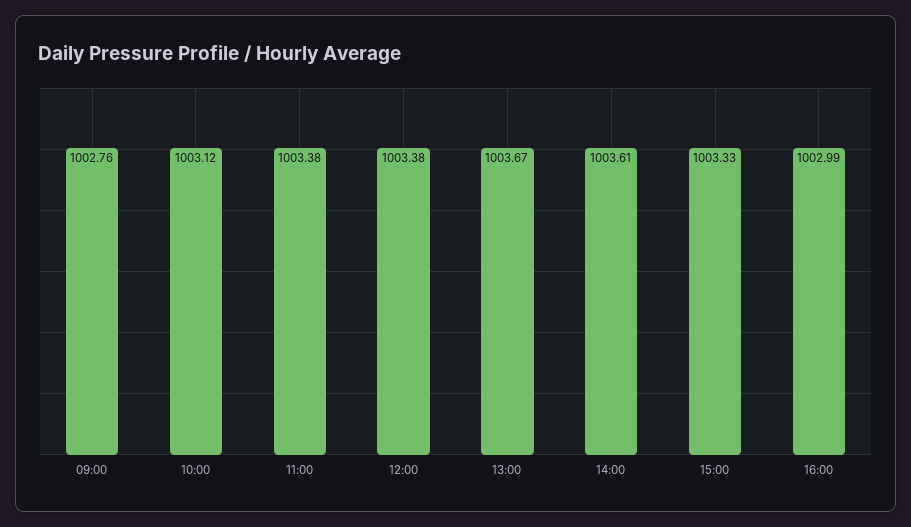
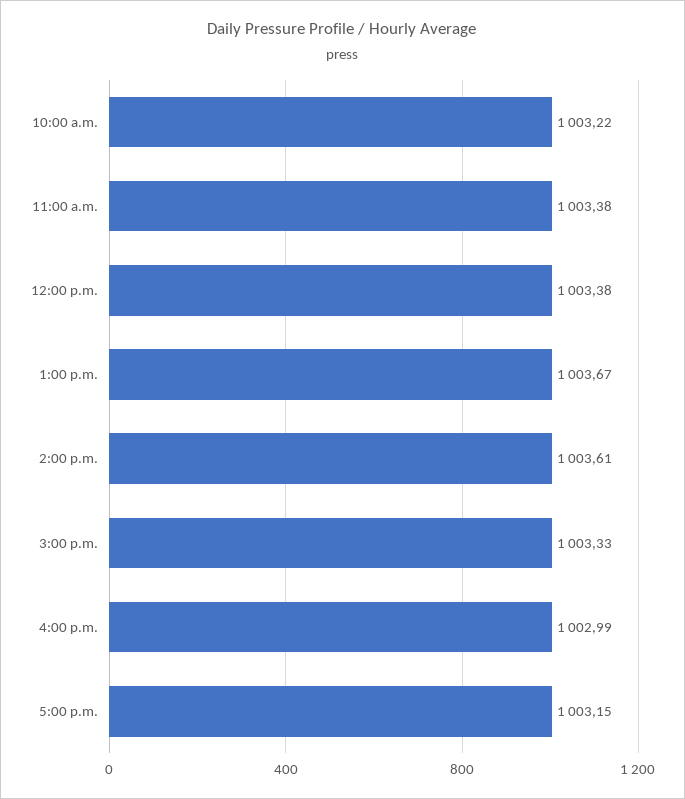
09:00: 1002.76 -> none
10:00: 1003.12 -> 1003.22
5:00 p.m.: none -> 1003.15

